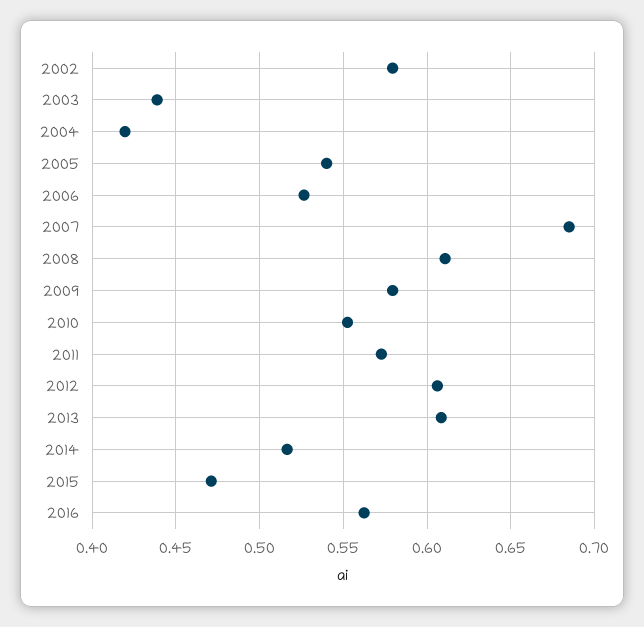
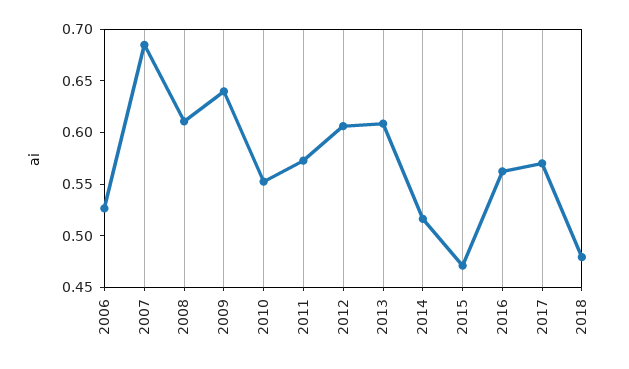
2002: 0.58 -> none
2003: 0.44 -> none
2004: 0.42 -> none
2005: 0.54 -> none
2009: 0.58 -> 0.64
2017: none -> 0.57
2018: none -> 0.48

